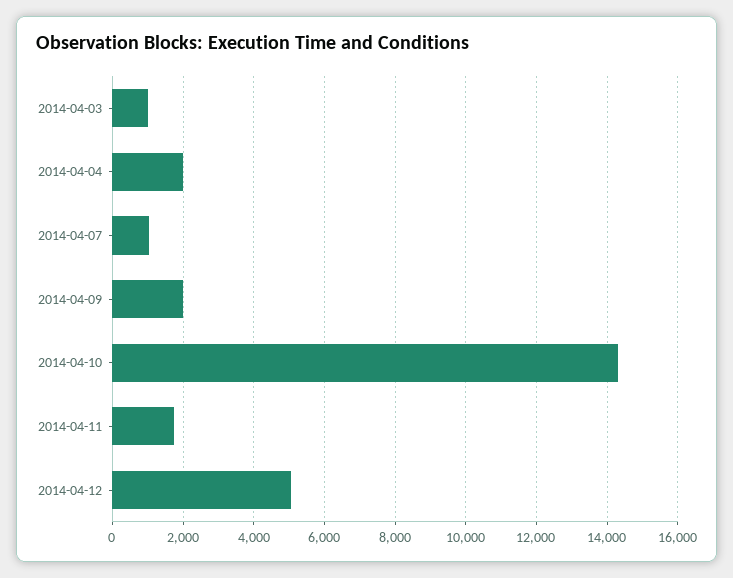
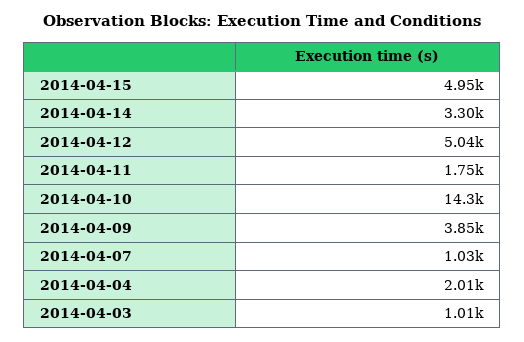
2014-04-09: 2000 -> 3850
2014-04-15: none -> 4950
2014-04-14: none -> 3300

